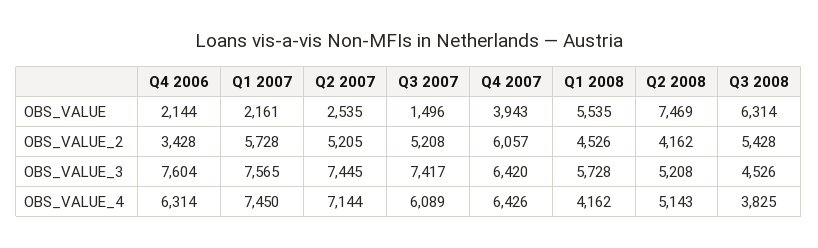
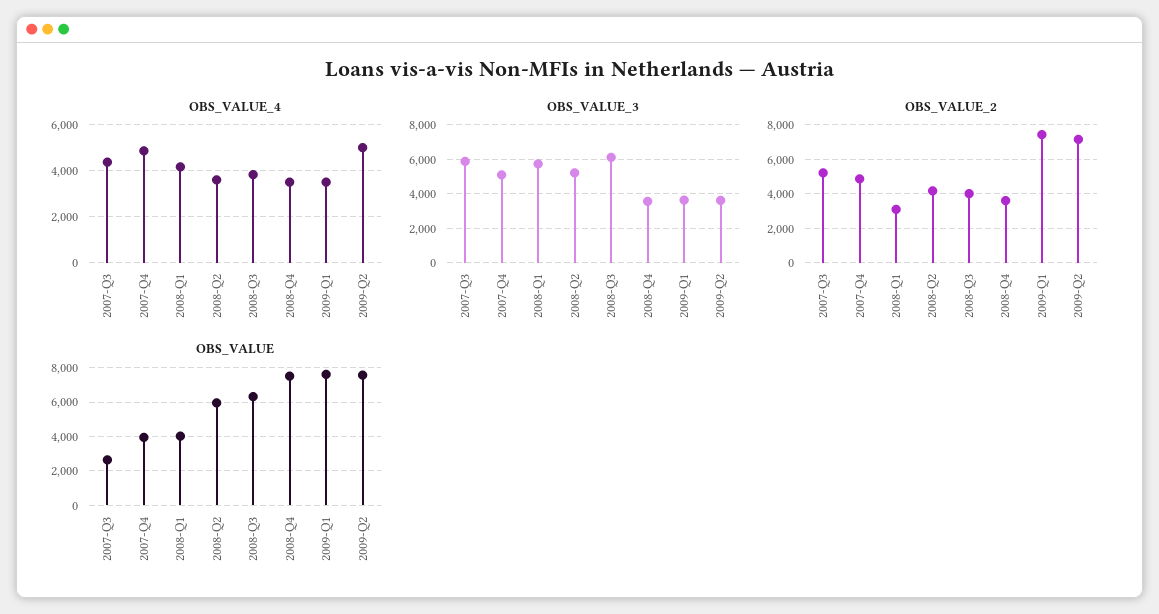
OBS_VALUE, Q4 2006: 2144 -> none
OBS_VALUE, Q1 2007: 2161 -> none
OBS_VALUE, Q2 2007: 2535 -> none
OBS_VALUE, Q3 2007: 1496 -> 2500
OBS_VALUE, Q1 2008: 5535 -> 4000
OBS_VALUE, Q2 2008: 7469 -> 6000
OBS_VALUE_2, Q4 2006: 3428 -> none
OBS_VALUE_2, Q1 2007: 5728 -> none
OBS_VALUE_2, Q2 2007: 5205 -> none
OBS_VALUE_2, Q4 2007: 6057 -> 5000
OBS_VALUE_2, Q1 2008: 4526 -> 3000
OBS_VALUE_2, Q3 2008: 5428 -> 4000
OBS_VALUE_3, Q4 2006: 7604 -> none
OBS_VALUE_3, Q1 2007: 7565 -> none
OBS_VALUE_3, Q2 2007: 7445 -> none
OBS_VALUE_3, Q3 2007: 7417 -> 6000
OBS_VALUE_3, Q4 2007: 6420 -> 5000
OBS_VALUE_3, Q3 2008: 4526 -> 6000
OBS_VALUE_4, Q4 2006: 6314 -> none
OBS_VALUE_4, Q1 2007: 7450 -> none
OBS_VALUE_4, Q2 2007: 7144 -> none
OBS_VALUE_4, Q3 2007: 6089 -> 4500
OBS_VALUE_4, Q4 2007: 6426 -> 5000
OBS_VALUE_4, Q2 2008: 5143 -> 3500
OBS_VALUE_4, 2008-Q4: none -> 3500
OBS_VALUE_4, 2009-Q1: none -> 3500
OBS_VALUE_4, 2009-Q2: none -> 5000
OBS_VALUE_3, 2008-Q4: none -> 3500
OBS_VALUE_3, 2009-Q1: none -> 3500
OBS_VALUE_3, 2009-Q2: none -> 3500
OBS_VALUE_2, 2008-Q4: none -> 3500
OBS_VALUE_2, 2009-Q1: none -> 7500
OBS_VALUE_2, 2009-Q2: none -> 7000
OBS_VALUE, 2008-Q4: none -> 7500
OBS_VALUE, 2009-Q1: none -> 7500
OBS_VALUE, 2009-Q2: none -> 7500

